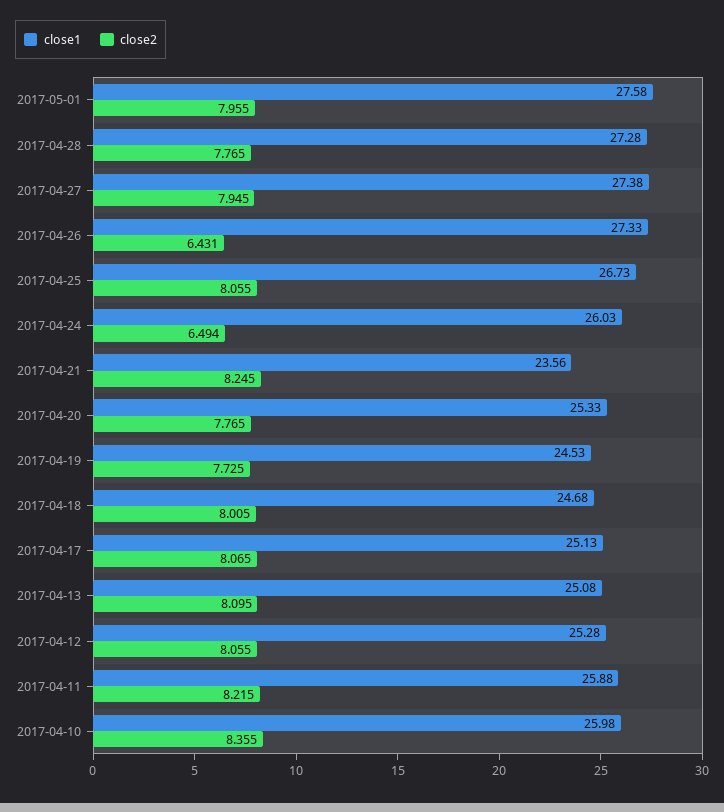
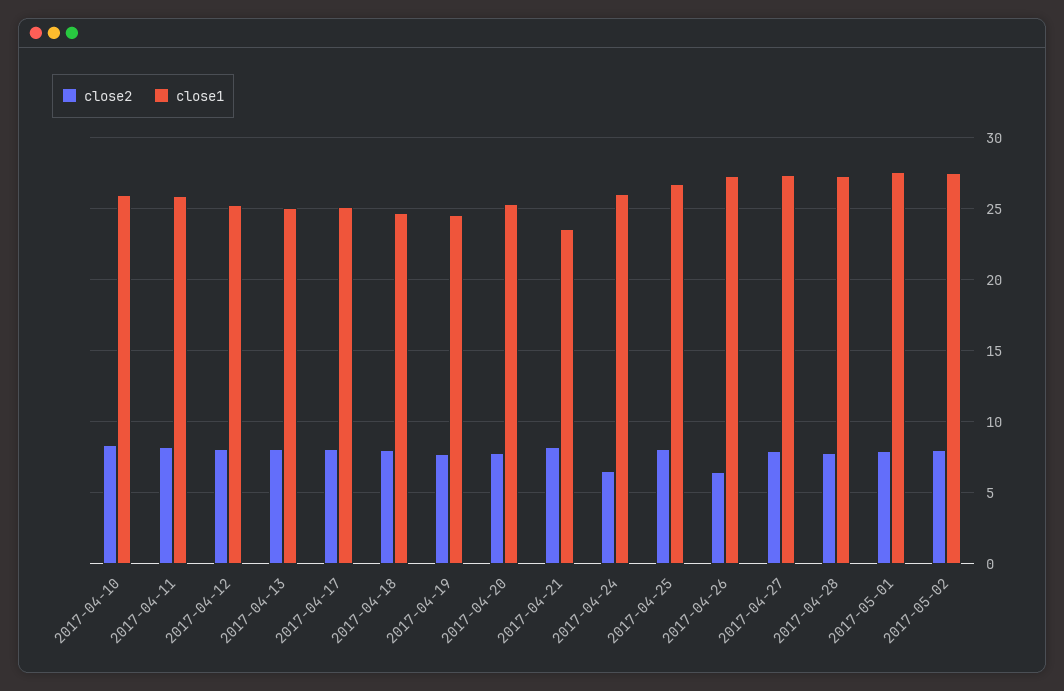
close2, 2017-05-02: none -> 8
close1, 2017-05-02: none -> 27.5

